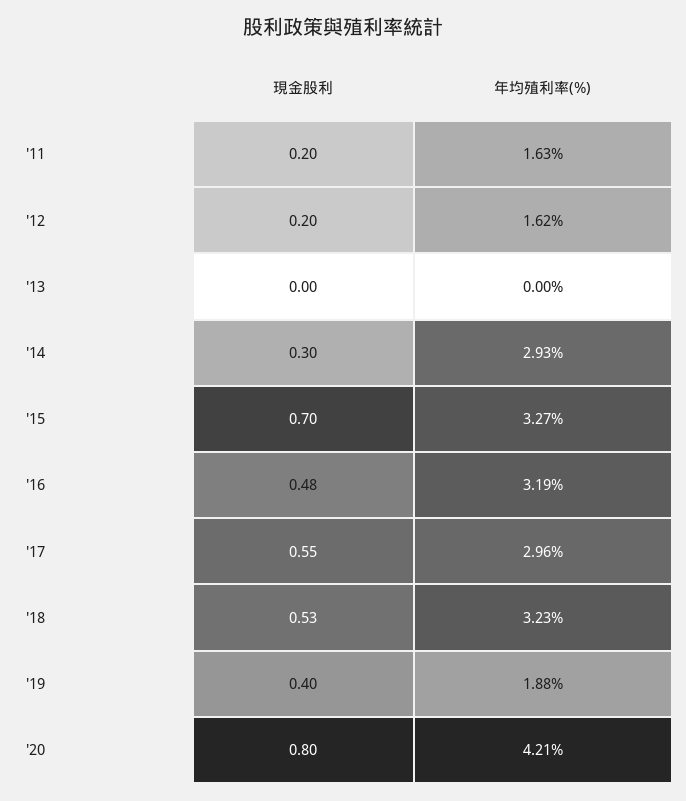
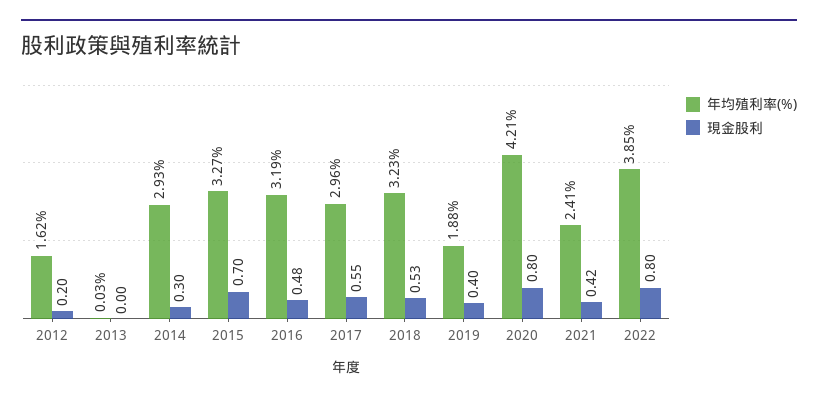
現金股利, '11: 0.2 -> none
年均殖利率(%), '11: 1.63 -> none
年均殖利率(%), '13: 0 -> 0.03
年均殖利率(%), 2021: none -> 2.41
現金股利, 2021: none -> 0.42
年均殖利率(%), 2022: none -> 3.85
現金股利, 2022: none -> 0.8

